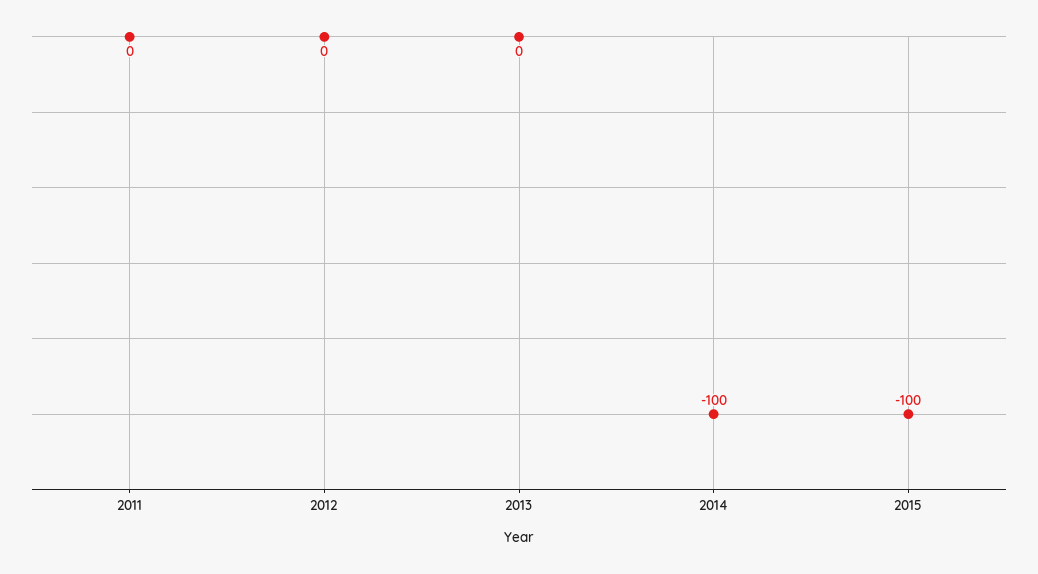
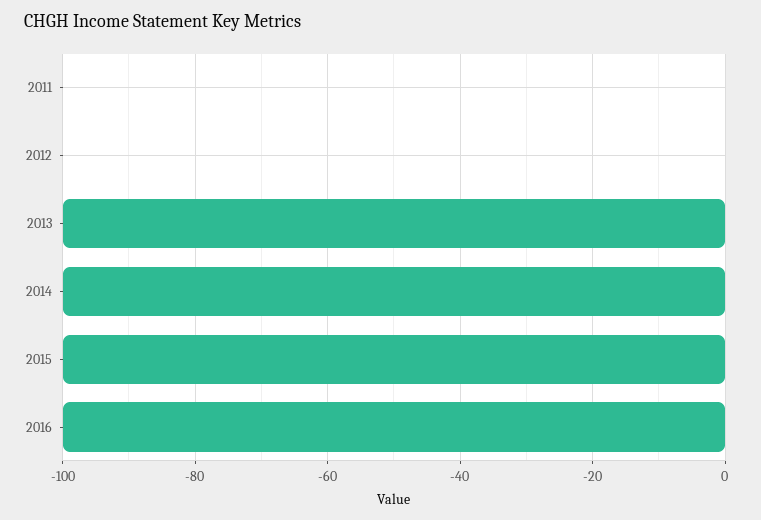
2013: 0 -> -100
2016: none -> -100

